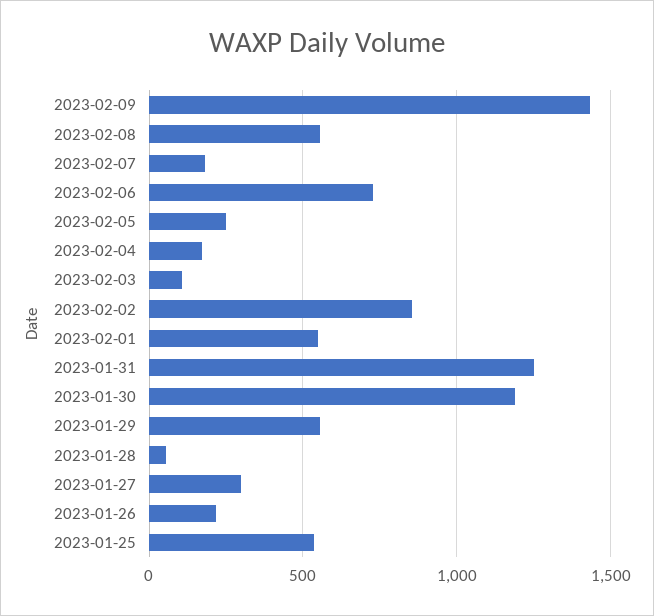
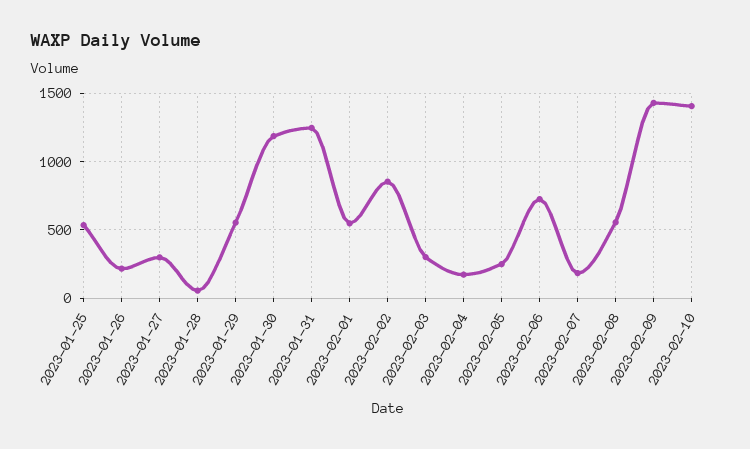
2023-02-03: 100 -> 300
2023-02-10: none -> 1400

